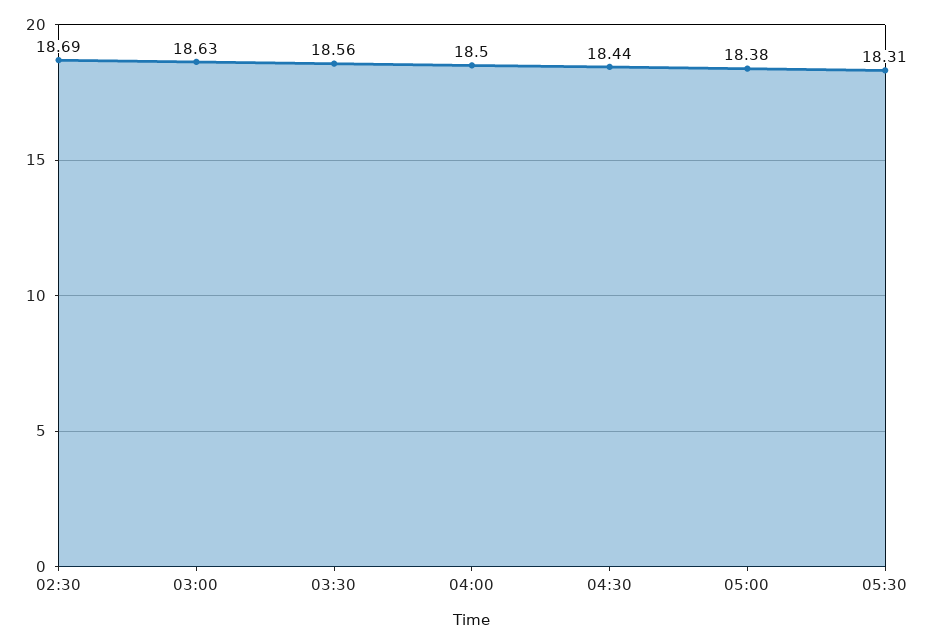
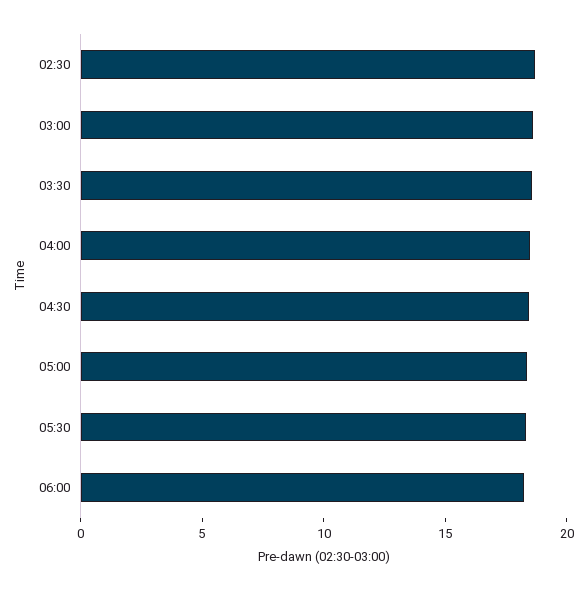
06:00: none -> 18

